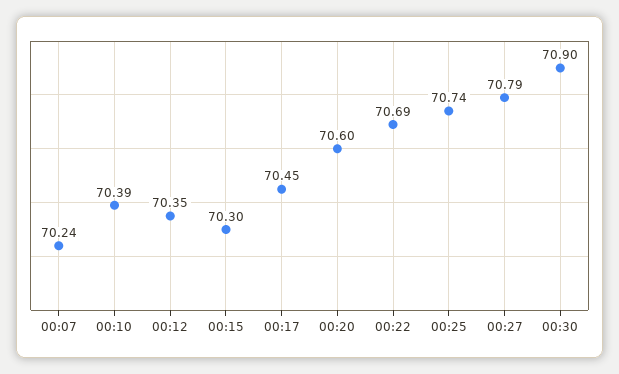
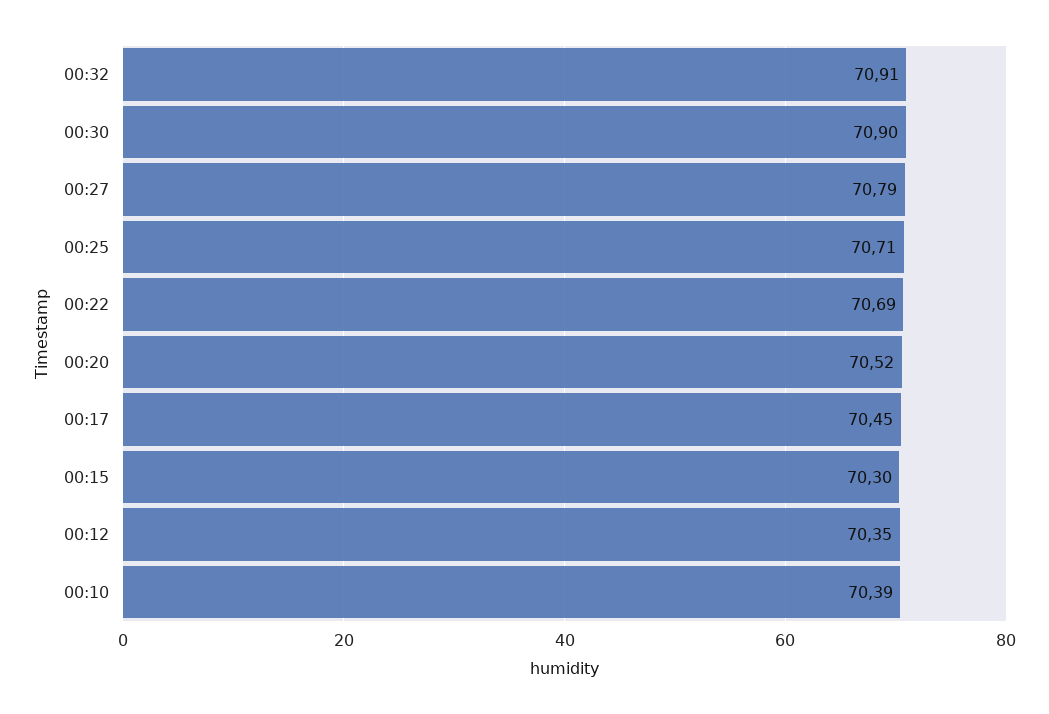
00:07: 70.24 -> none
00:20: 70.6 -> 70.52
00:25: 70.74 -> 70.71
00:32: none -> 70.91

